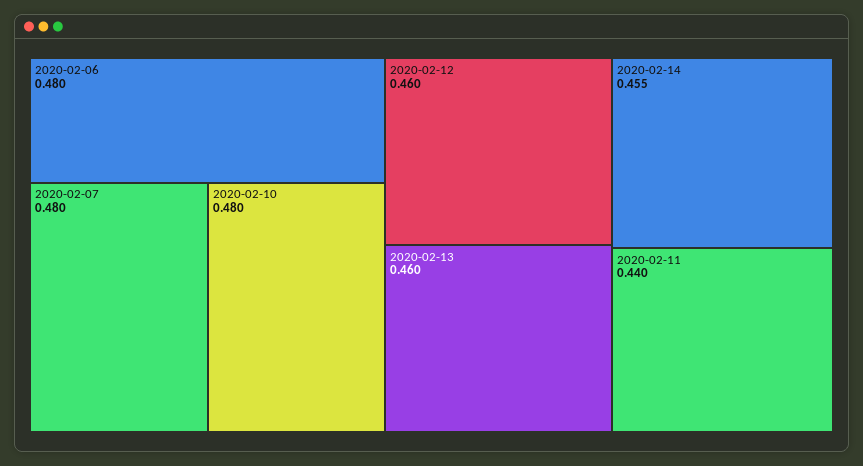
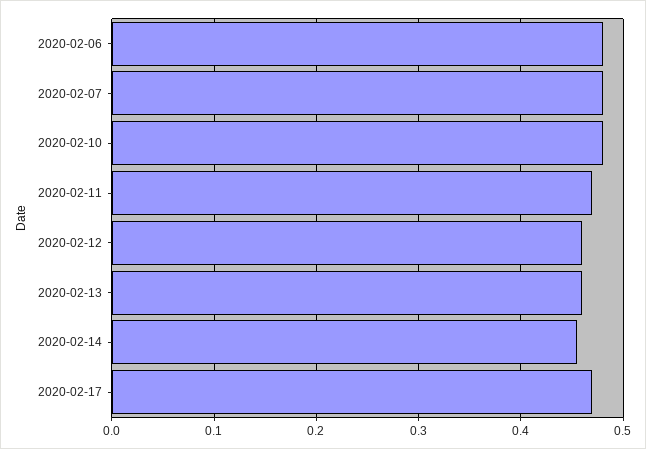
2020-02-11: 0.44 -> 0.47
2020-02-17: none -> 0.47

